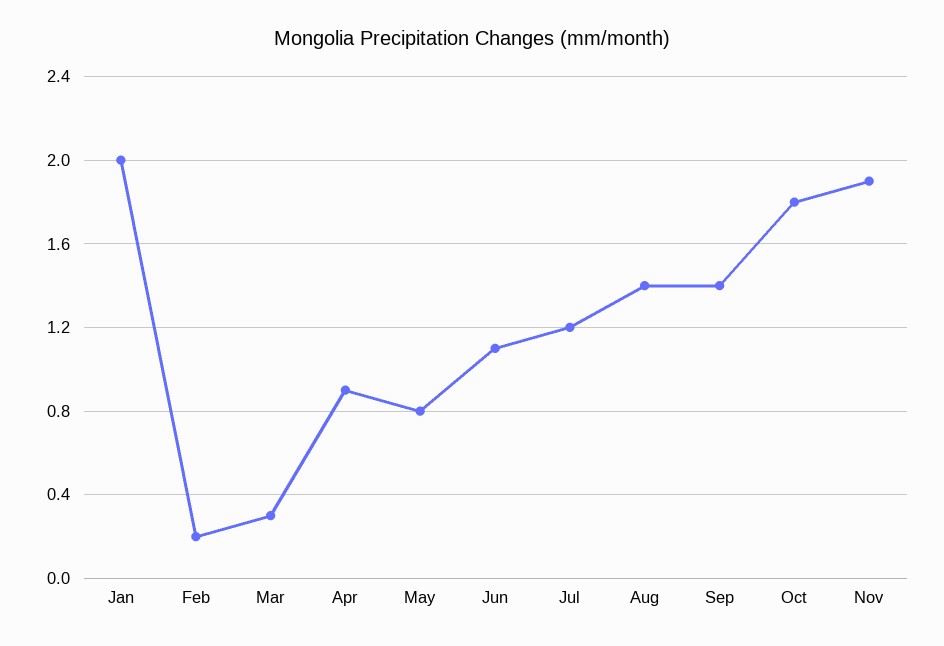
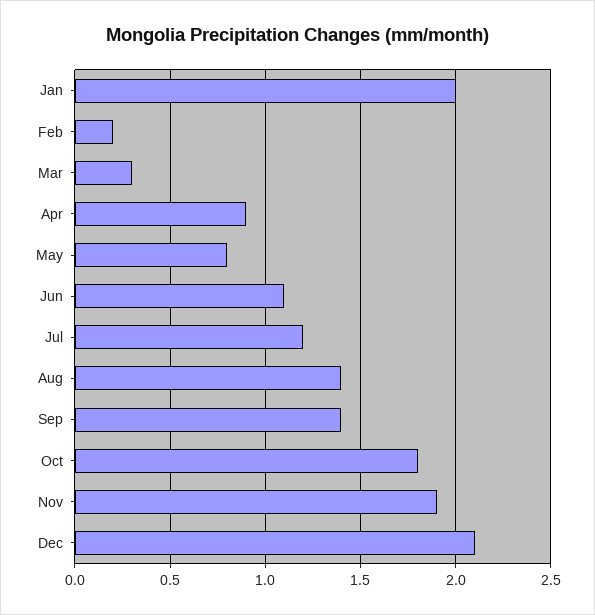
Dec: none -> 2.1

